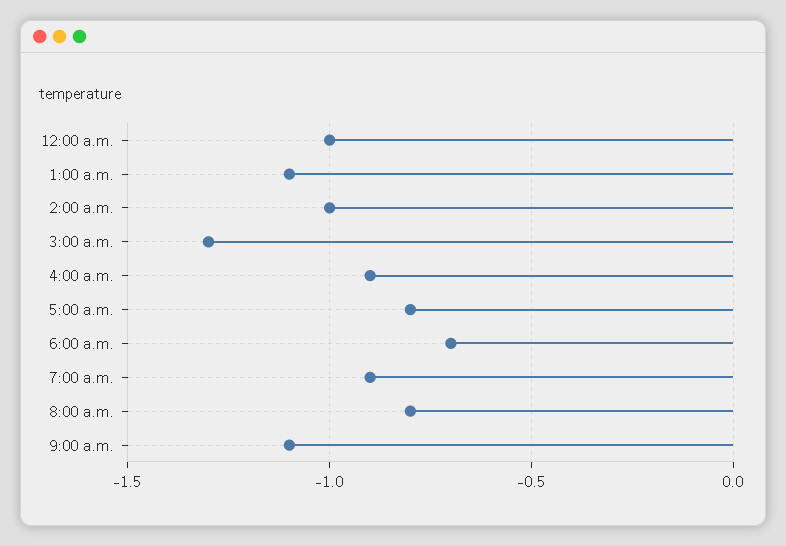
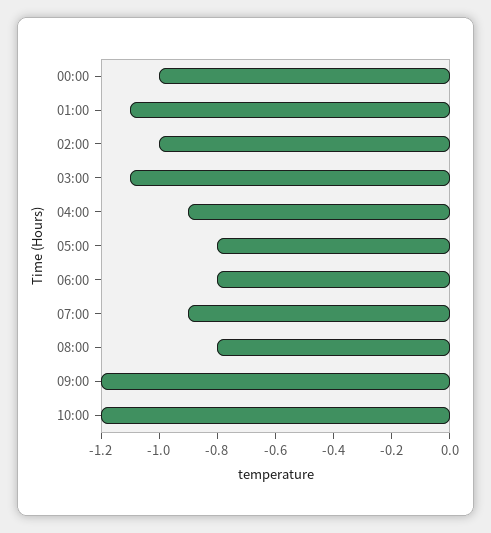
3:00 a.m.: -1.3 -> -1.1
6:00 a.m.: -0.7 -> -0.8
9:00 a.m.: -1.1 -> -1.2
10:00: none -> -1.2

